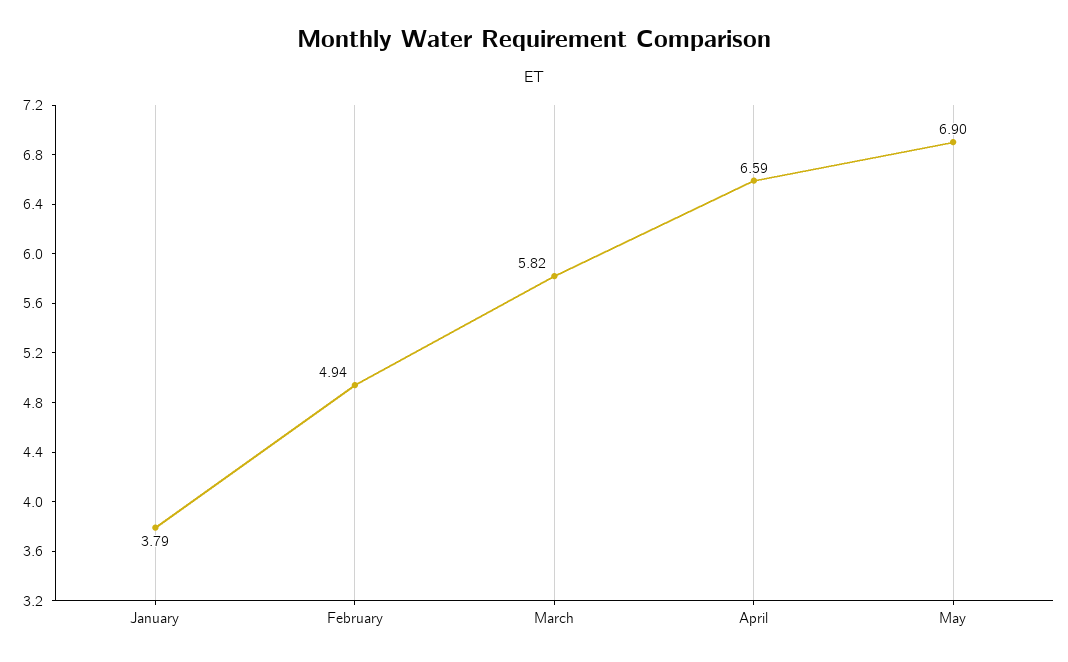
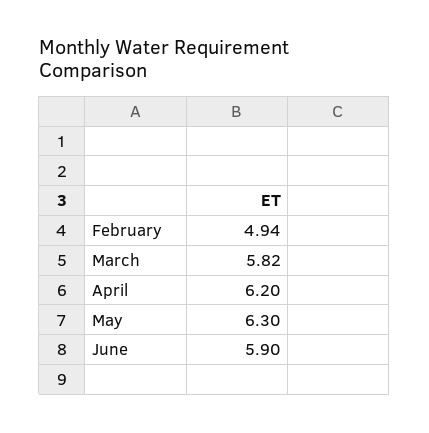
January: 3.79 -> none
April: 6.59 -> 6.2
May: 6.9 -> 6.3
June: none -> 5.9

